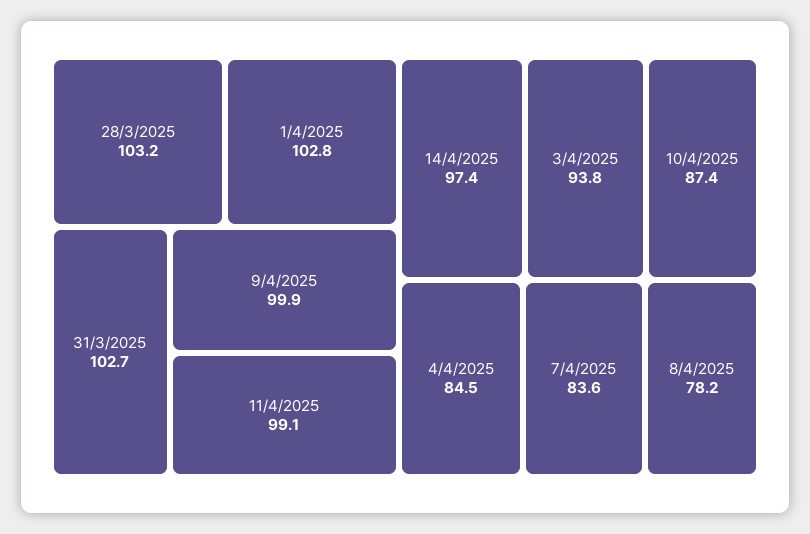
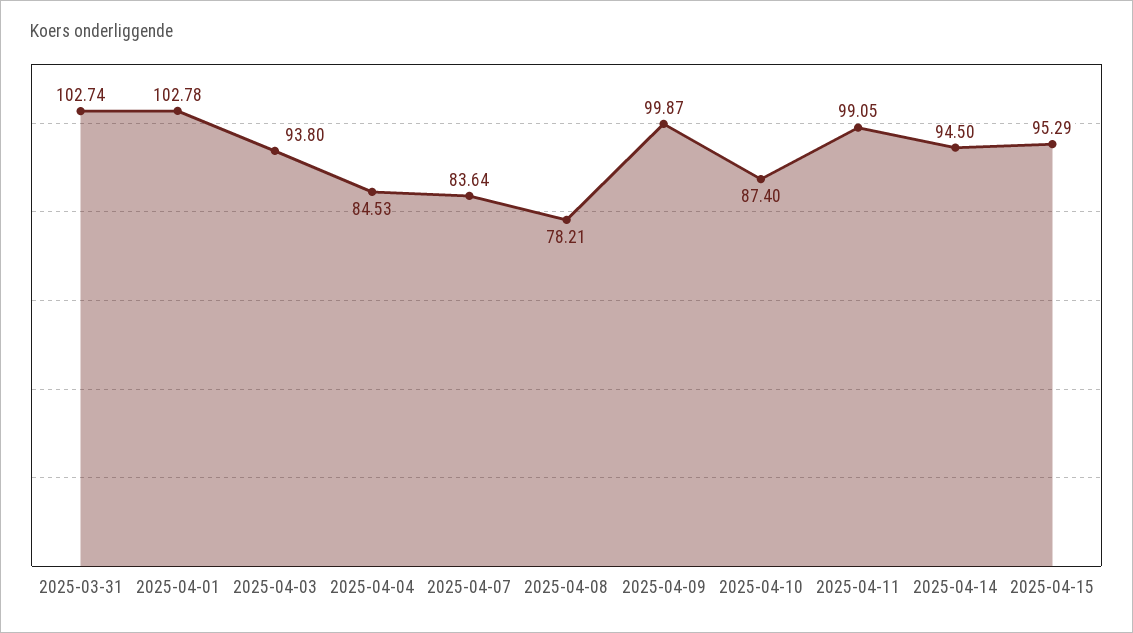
28/3/2025: 103.2 -> none
14/4/2025: 97.4 -> 94.5
2025-04-15: none -> 95.29

